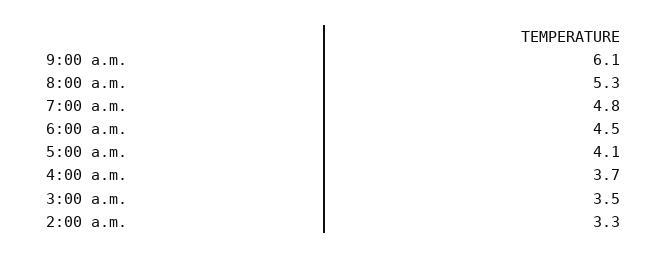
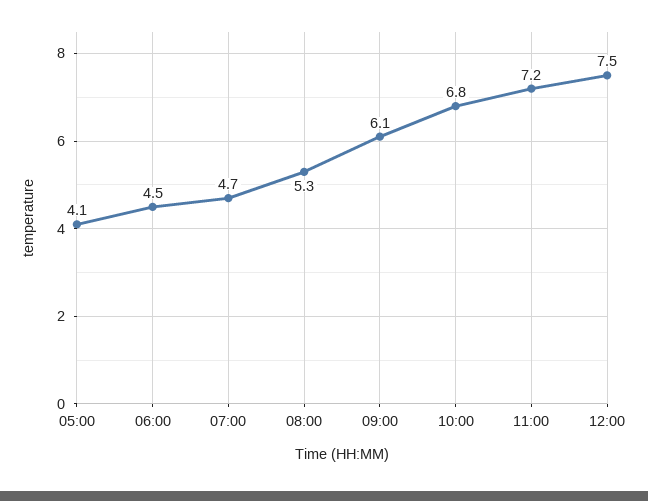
7:00 a.m.: 4.8 -> 4.7
4:00 a.m.: 3.7 -> none
3:00 a.m.: 3.5 -> none
2:00 a.m.: 3.3 -> none
10:00: none -> 6.8
11:00: none -> 7.2
12:00: none -> 7.5

